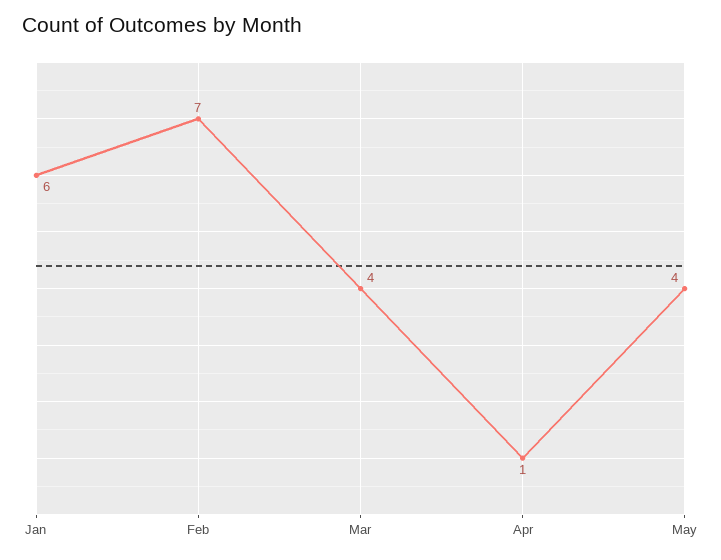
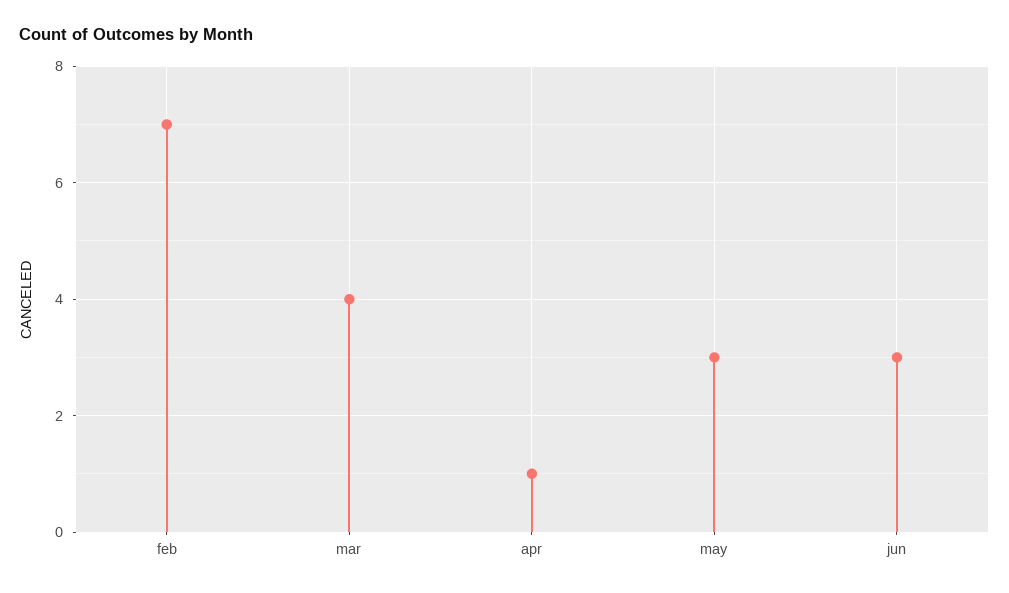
Jan: 6 -> none
May: 4 -> 3
jun: none -> 3

